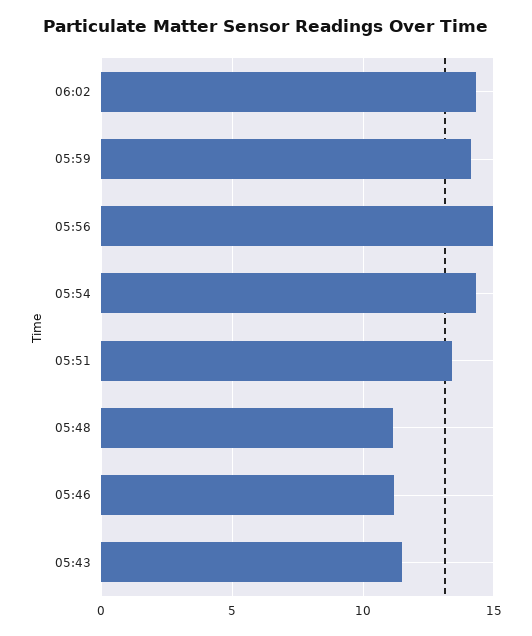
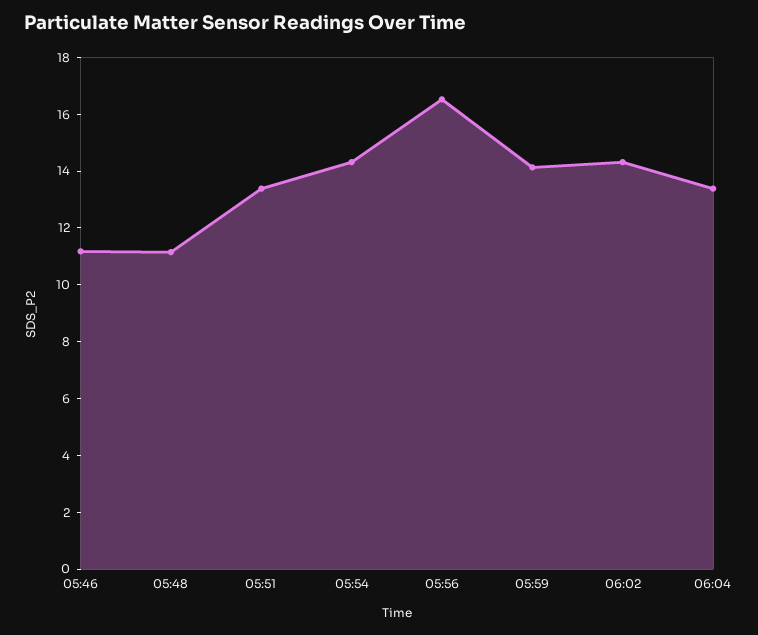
05:56: 15 -> 16.5
05:43: 11.5 -> none
06:04: none -> 13.5

